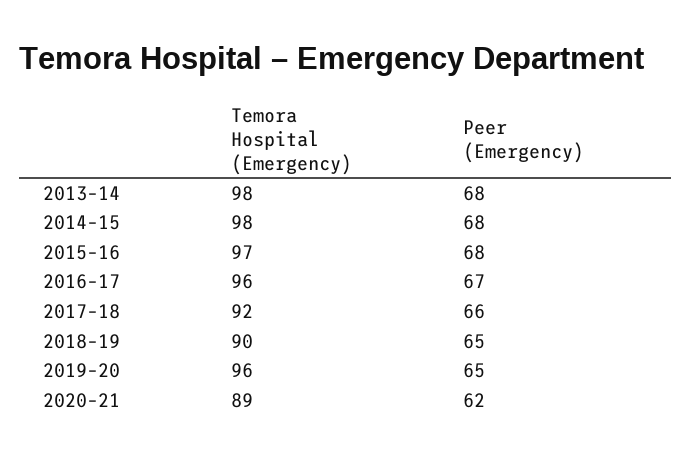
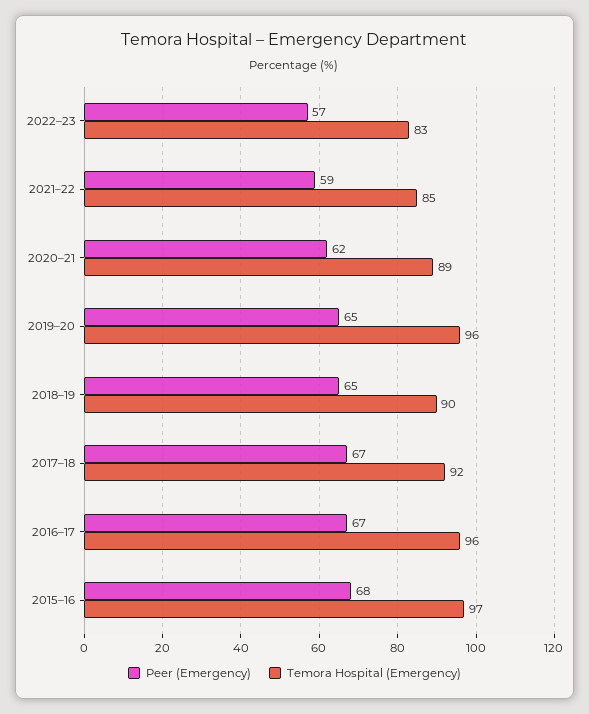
Temora Hospital (Emergency), 2013–14: 98 -> none
Peer (Emergency), 2013–14: 68 -> none
Temora Hospital (Emergency), 2014–15: 98 -> none
Peer (Emergency), 2014–15: 68 -> none
Peer (Emergency), 2017–18: 66 -> 67
Peer (Emergency), 2022–23: none -> 57
Temora Hospital (Emergency), 2022–23: none -> 83
Peer (Emergency), 2021–22: none -> 59
Temora Hospital (Emergency), 2021–22: none -> 85

